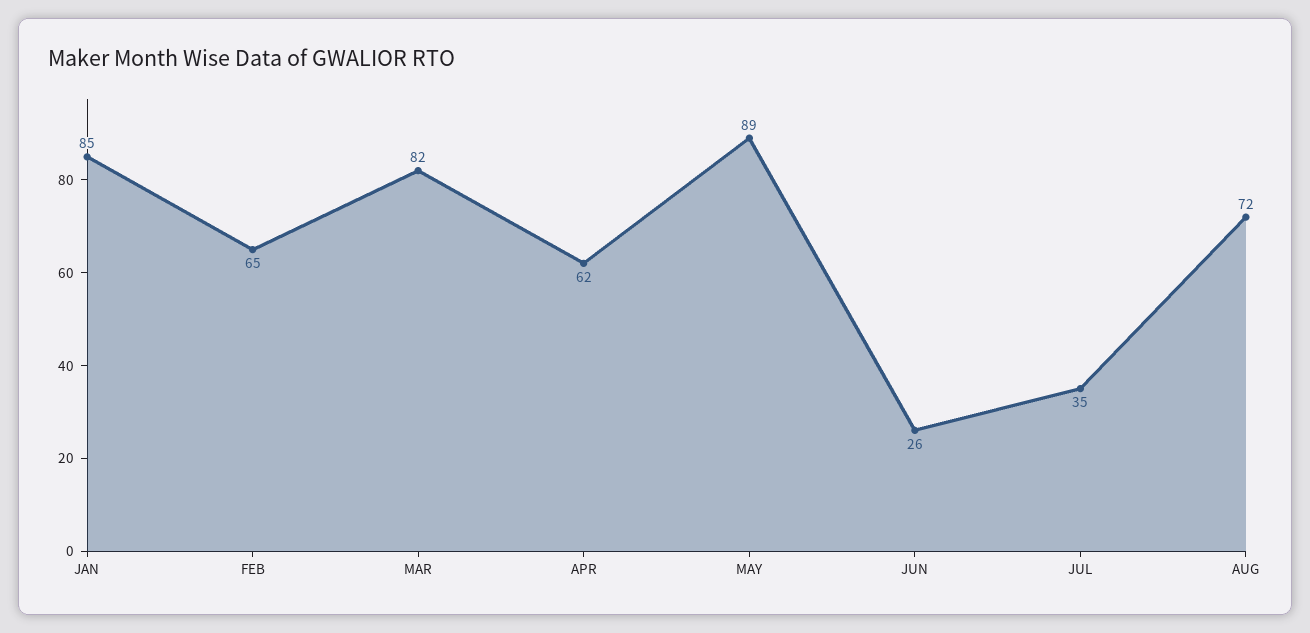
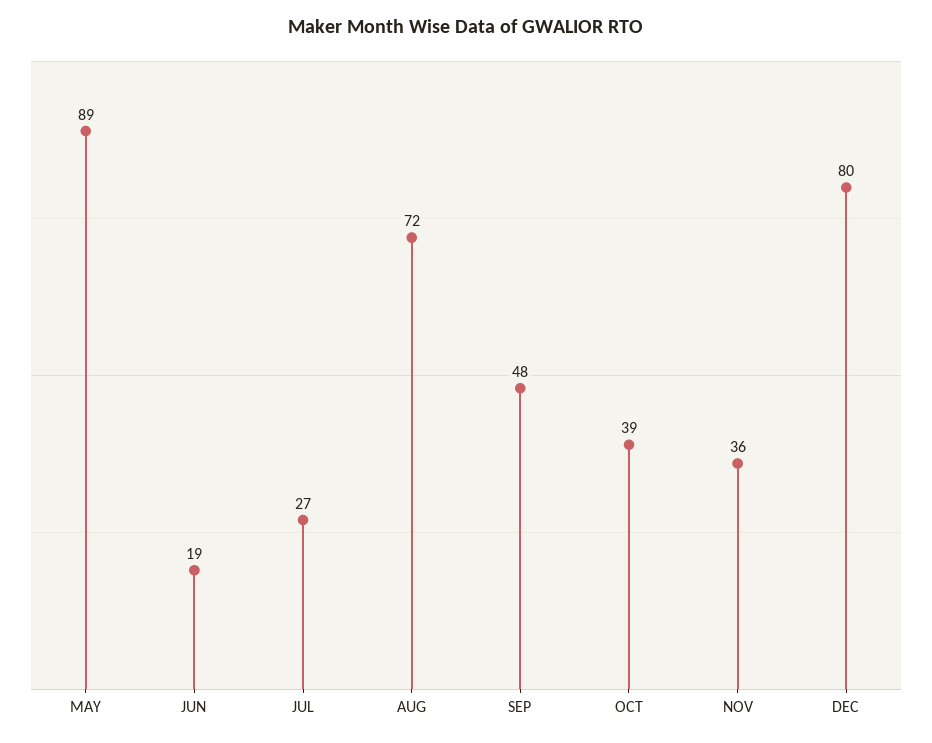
JAN: 85 -> none
FEB: 65 -> none
MAR: 82 -> none
APR: 62 -> none
JUN: 26 -> 19
JUL: 35 -> 27
SEP: none -> 48
OCT: none -> 39
NOV: none -> 36
DEC: none -> 80

